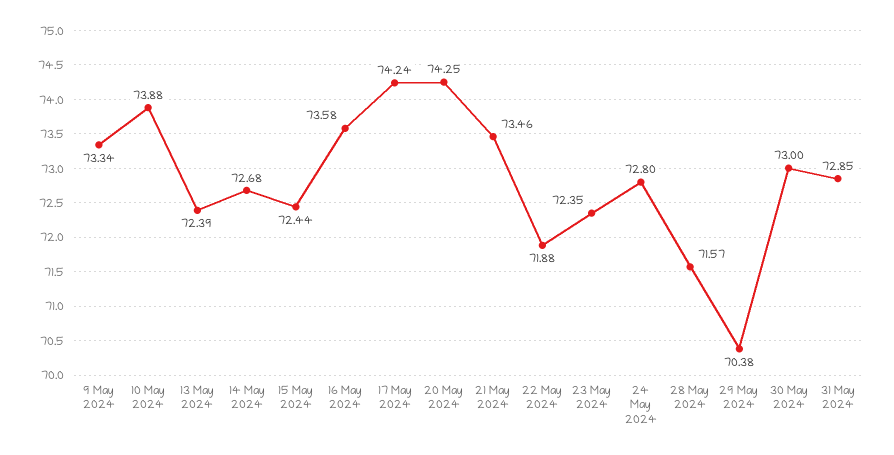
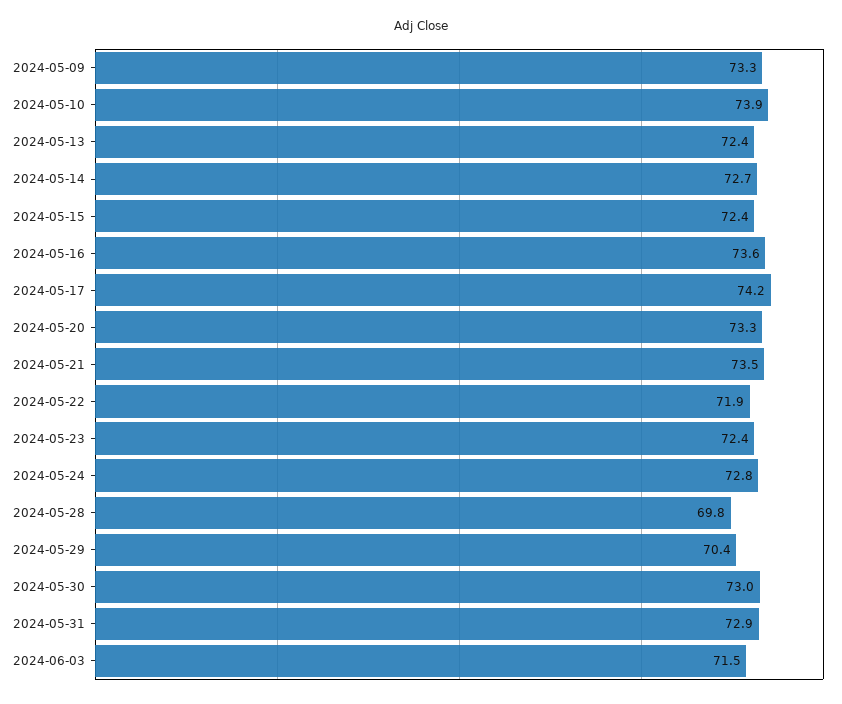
20 May 2024: 74.25 -> 73.3
28 May 2024: 71.57 -> 69.8
2024-06-03: none -> 71.5

